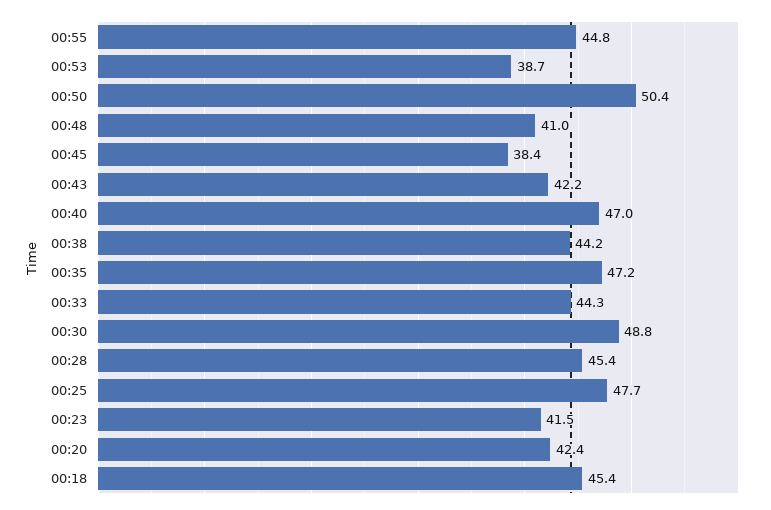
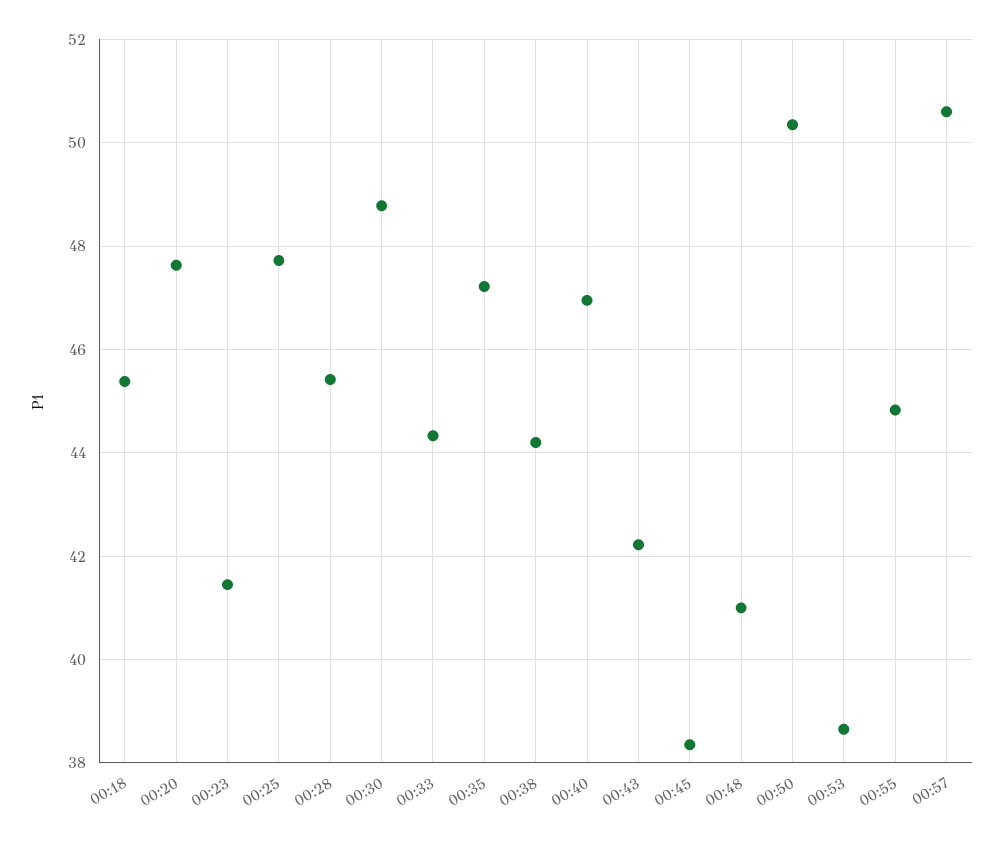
00:20: 42.4 -> 47.6
00:57: none -> 50.6

